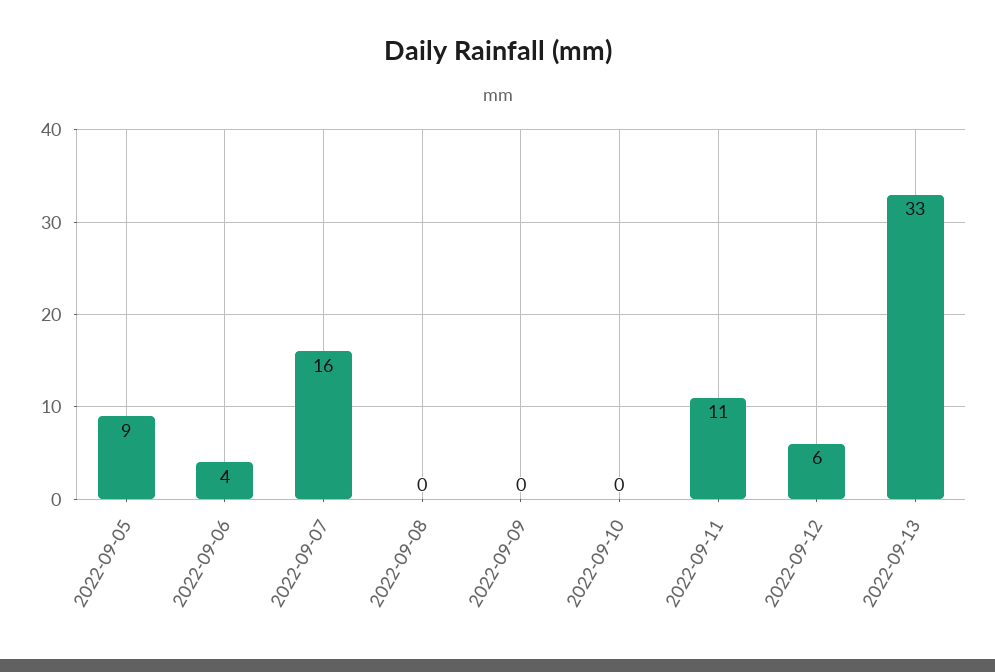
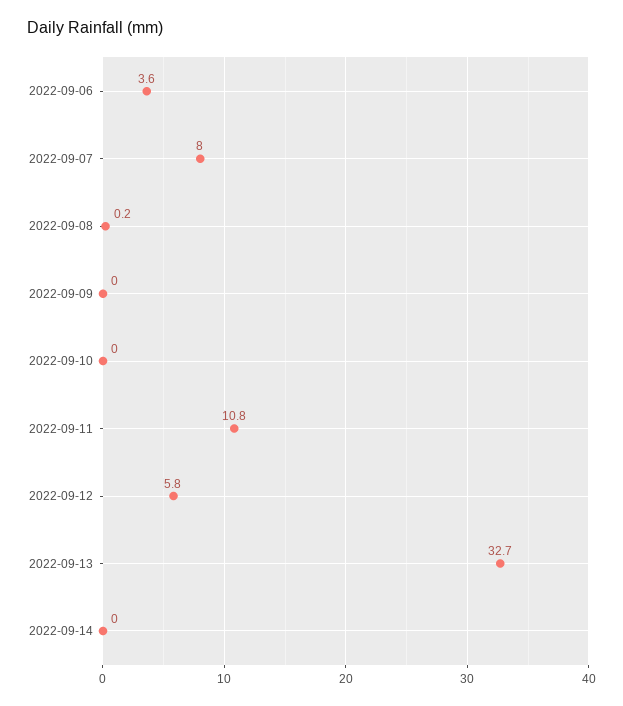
2022-09-05: 9 -> none
2022-09-07: 16 -> 8
2022-09-14: none -> 0

